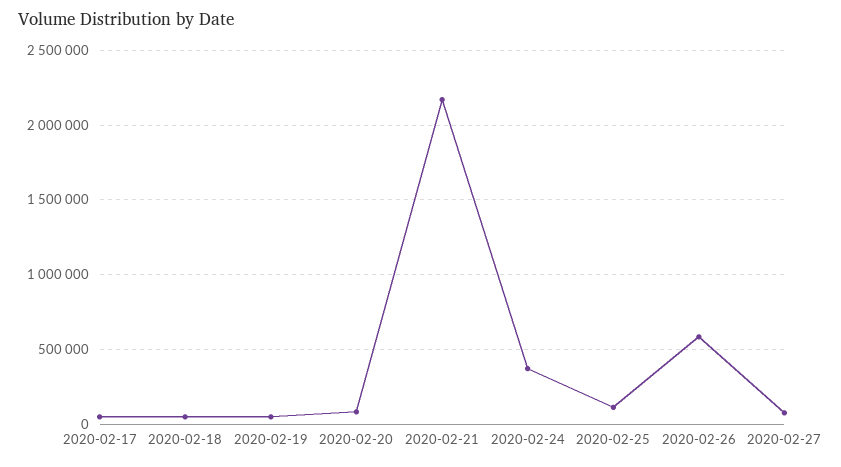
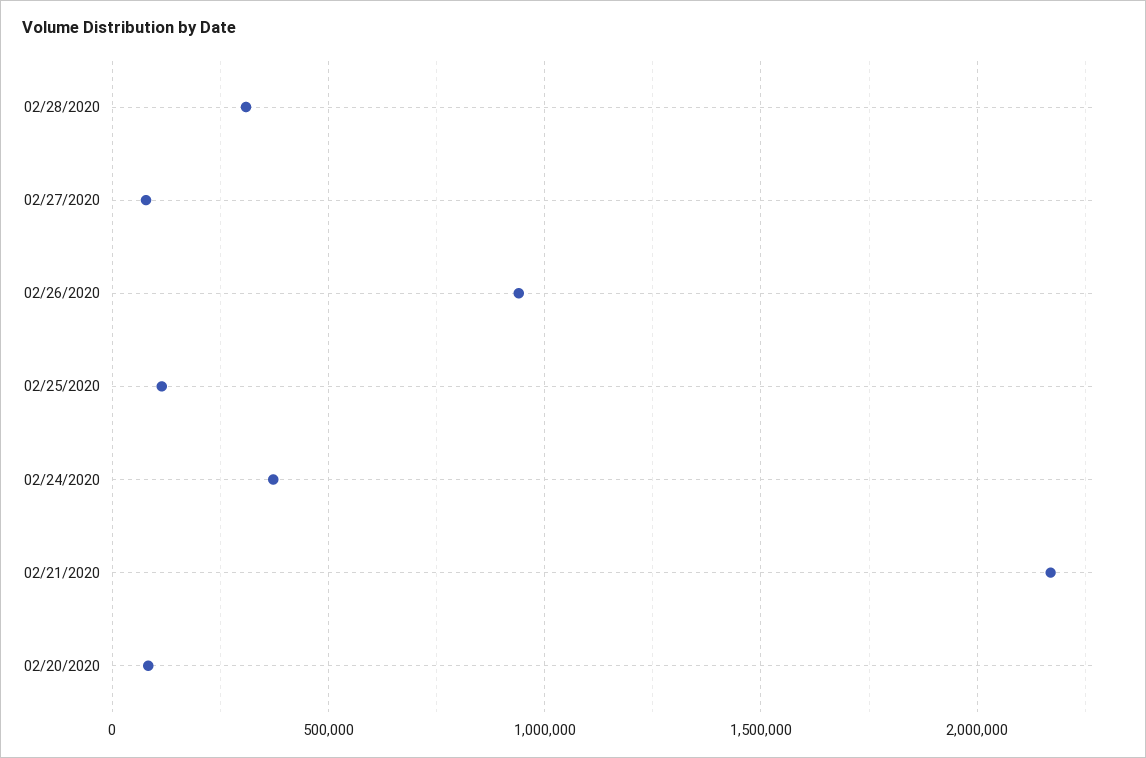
2020-02-17: 50000 -> none
2020-02-18: 50000 -> none
2020-02-19: 50000 -> none
2020-02-26: 600000 -> 950000
02/28/2020: none -> 300000

